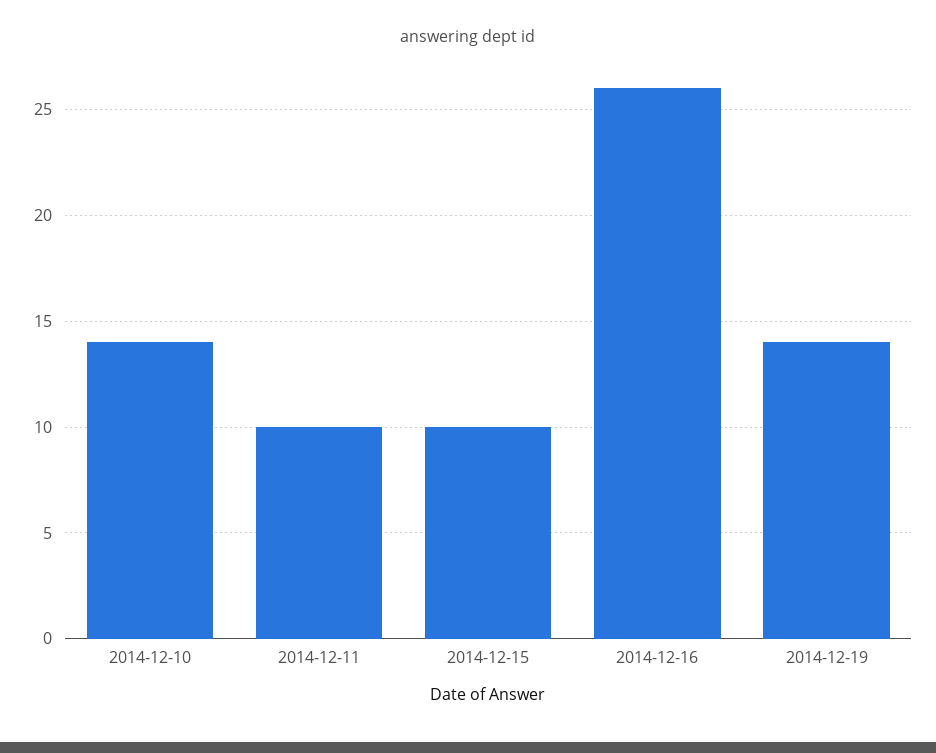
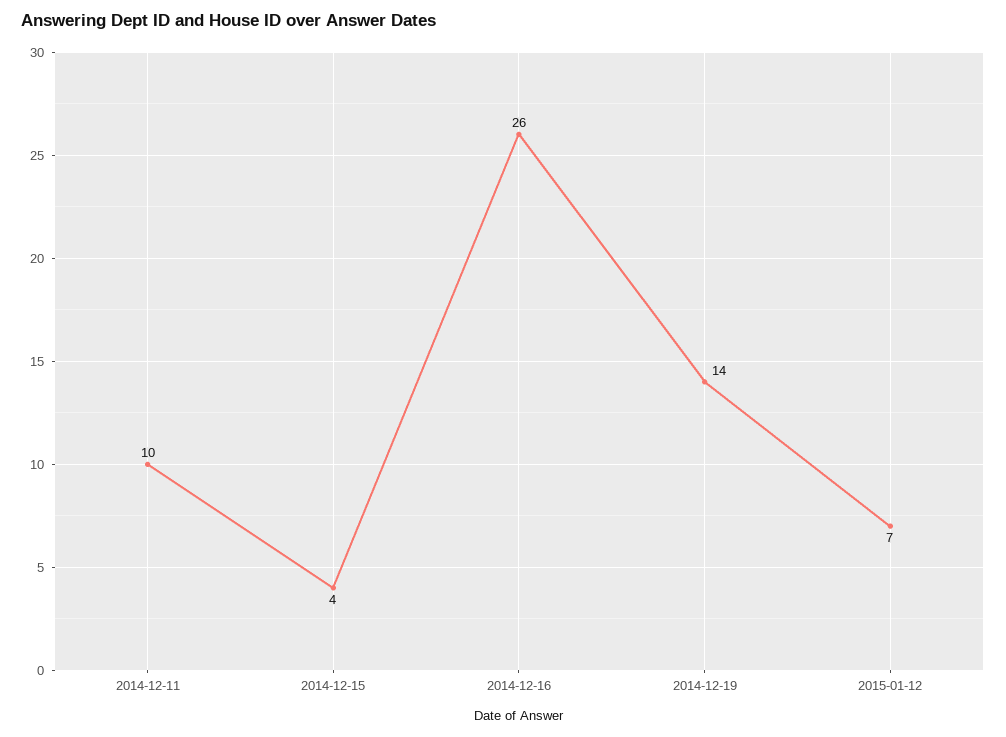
2014-12-10: 14 -> none
2014-12-15: 10 -> 4
2015-01-12: none -> 7

